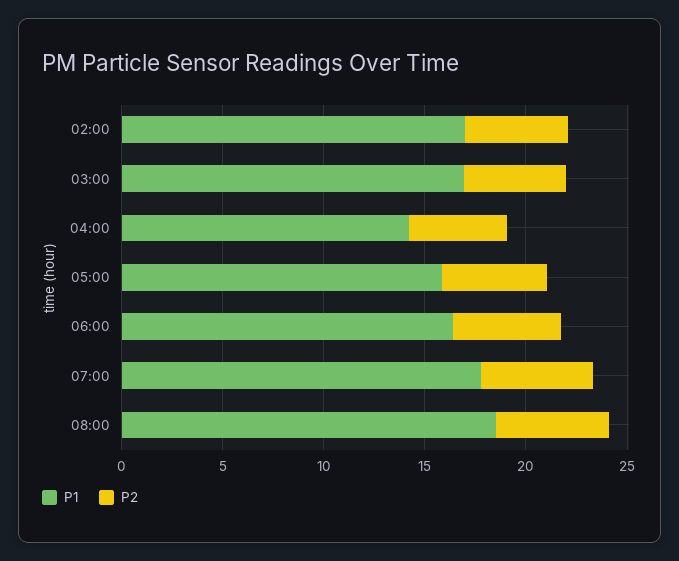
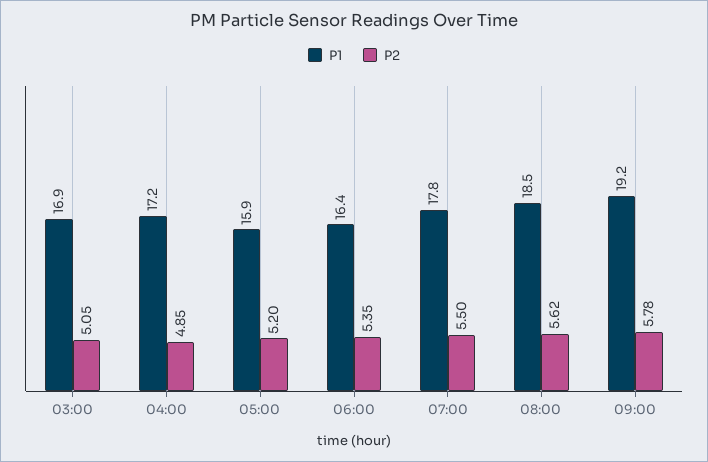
P1, 02:00: 17 -> none
P2, 02:00: 5 -> none
P1, 04:00: 14 -> 17.2
P1, 09:00: none -> 19.2
P2, 09:00: none -> 5.78

